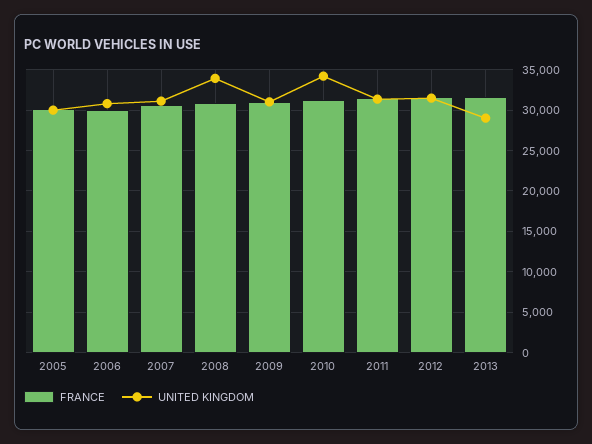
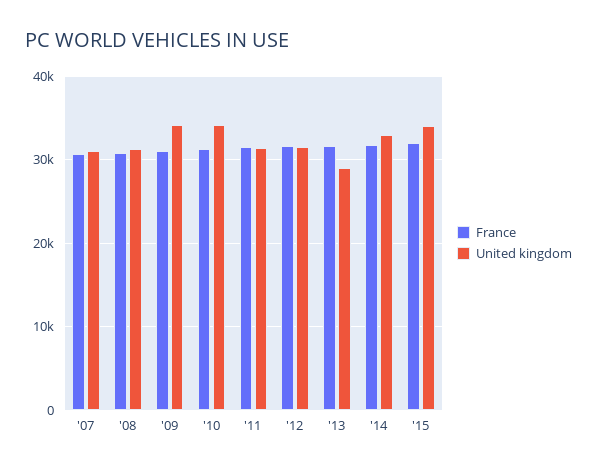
FRANCE, 2005: 30000 -> none
UNITED KINGDOM, 2005: 30000 -> none
FRANCE, 2006: 30000 -> none
UNITED KINGDOM, 2006: 31000 -> none
UNITED KINGDOM, 2008: 34000 -> 31000
UNITED KINGDOM, 2009: 31000 -> 34000
FRANCE, '14: none -> 32000
UNITED KINGDOM, '14: none -> 33000
FRANCE, '15: none -> 32000
UNITED KINGDOM, '15: none -> 34000

